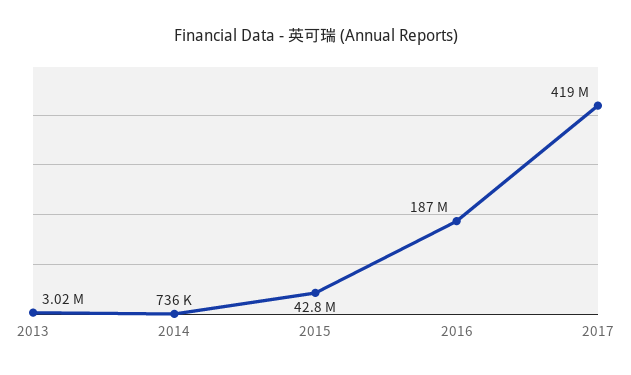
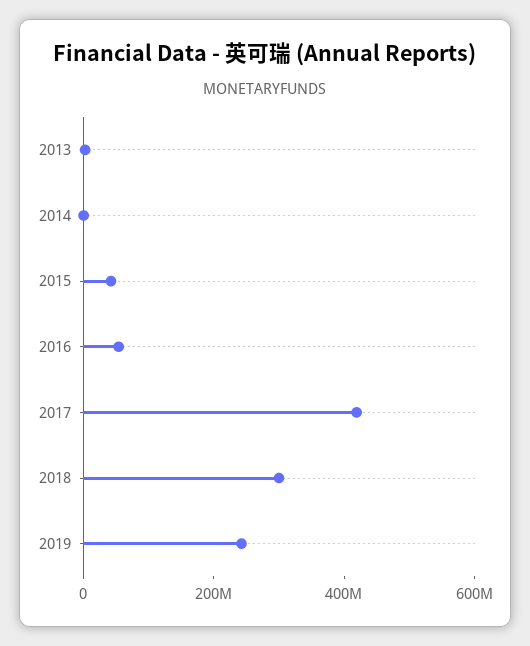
2016: 187000000 -> 50000000
2018: none -> 300000000
2019: none -> 250000000

